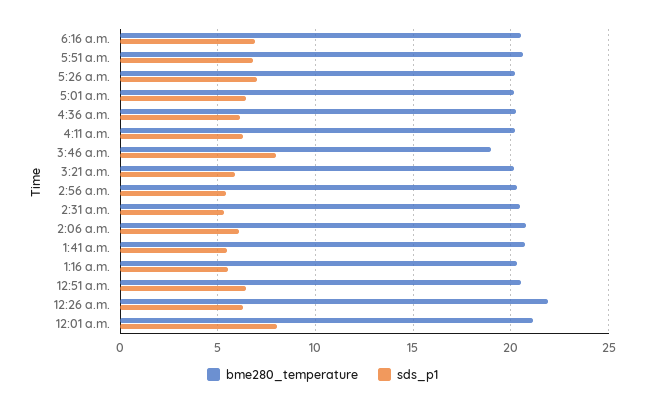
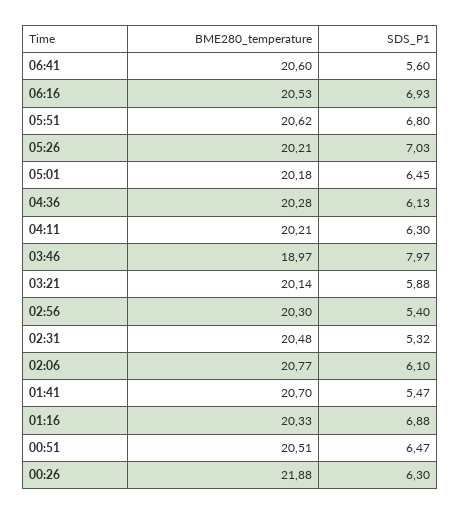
sds_p1, 1:16 a.m.: 5.5 -> 6.88
bme280_temperature, 12:01 a.m.: 21 -> none
sds_p1, 12:01 a.m.: 8 -> none
bme280_temperature, 06:41: none -> 20.6
sds_p1, 06:41: none -> 5.6

